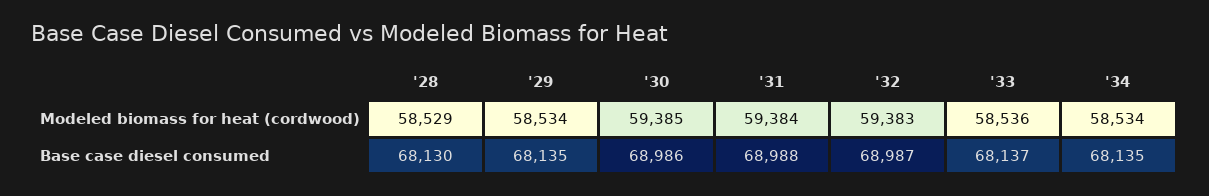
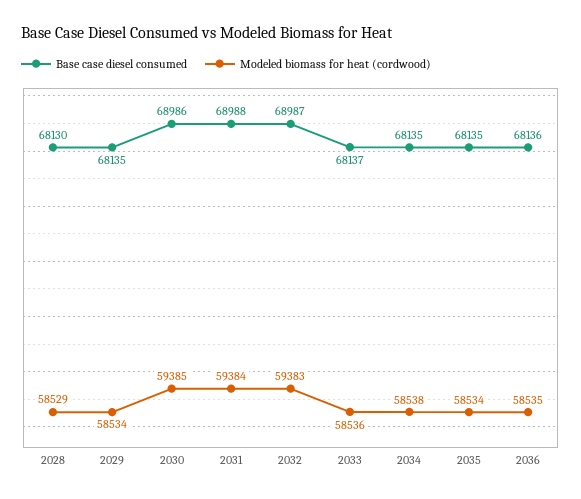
Modeled biomass for heat (cordwood), '34: 58534 -> 58538
Base case diesel consumed, 2035: none -> 68135
Modeled biomass for heat (cordwood), 2035: none -> 58534
Base case diesel consumed, 2036: none -> 68136
Modeled biomass for heat (cordwood), 2036: none -> 58535

